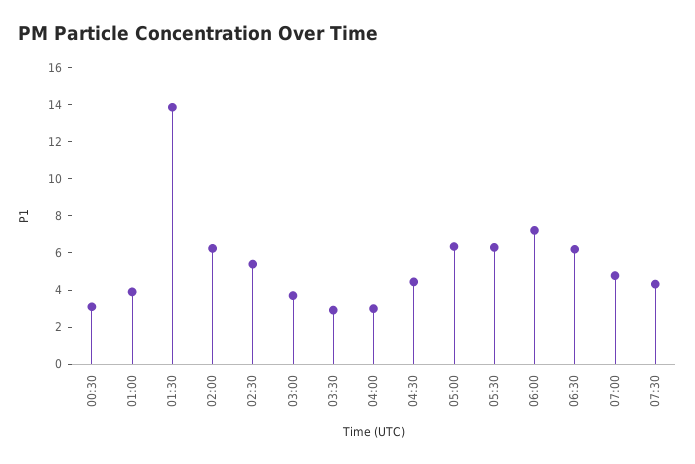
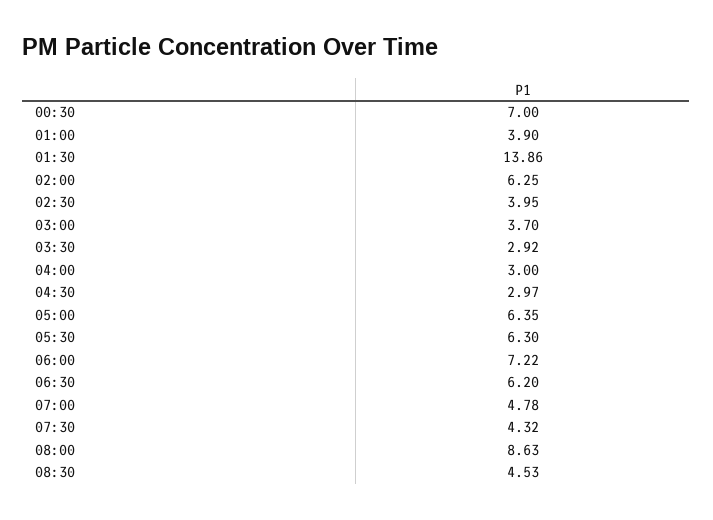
00:30: 3 -> 7
02:30: 5.5 -> 3.95
04:30: 4.5 -> 2.97
08:00: none -> 8.63
08:30: none -> 4.53

